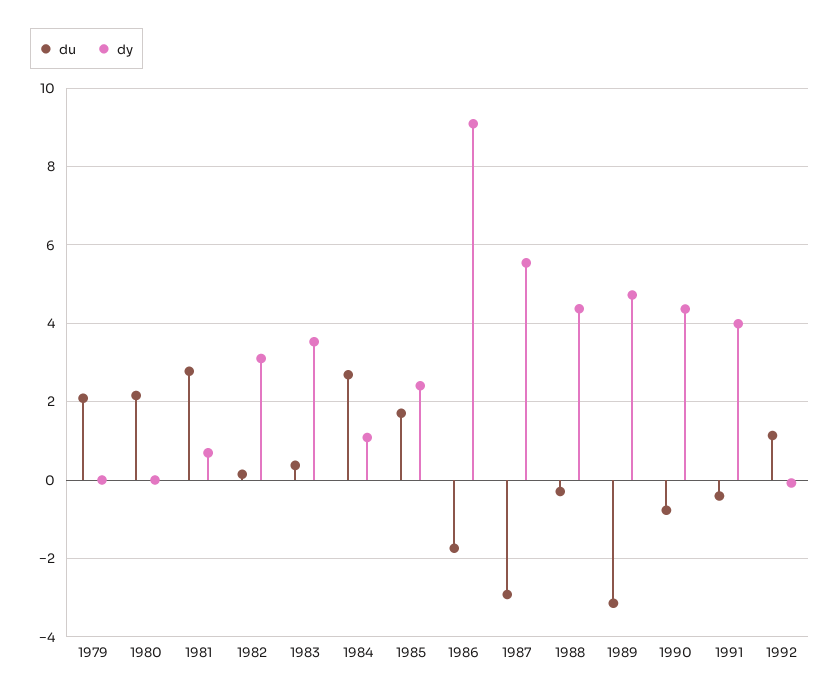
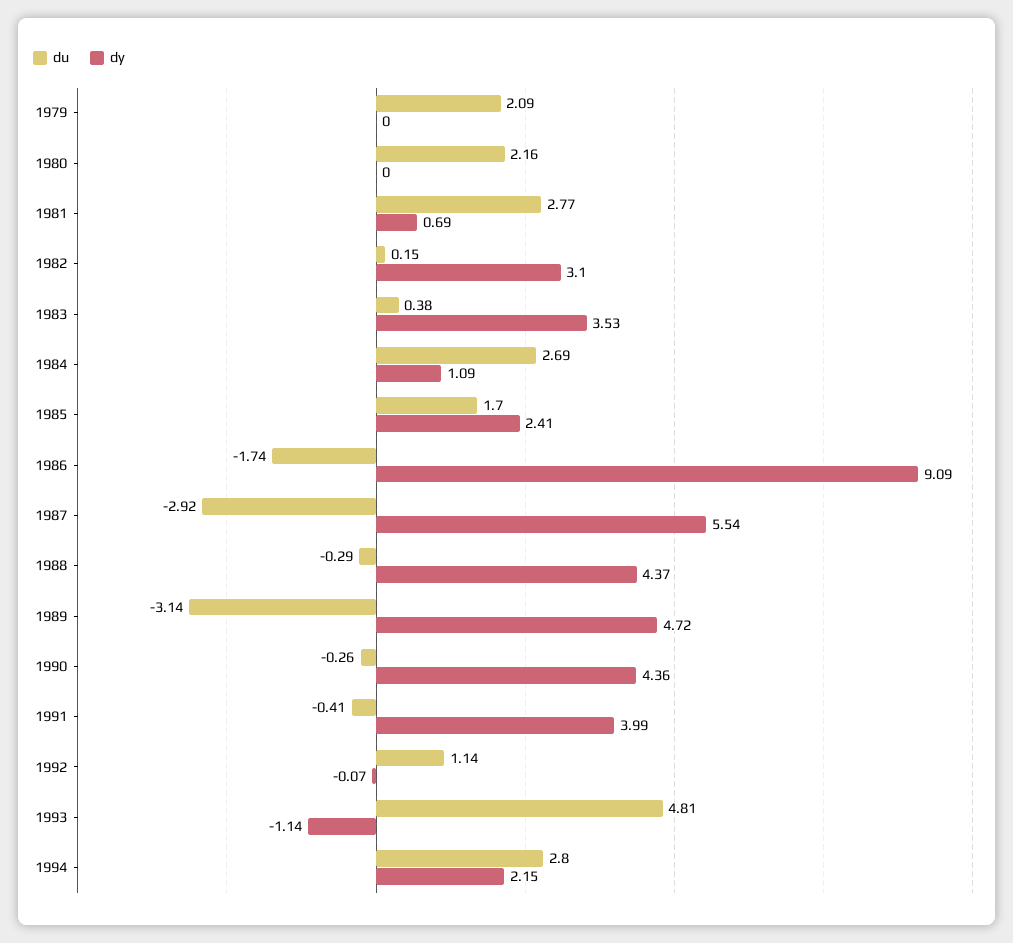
du, 1990: -0.8 -> -0.26
du, 1993: none -> 4.81
dy, 1993: none -> -1.14
du, 1994: none -> 2.8
dy, 1994: none -> 2.15

